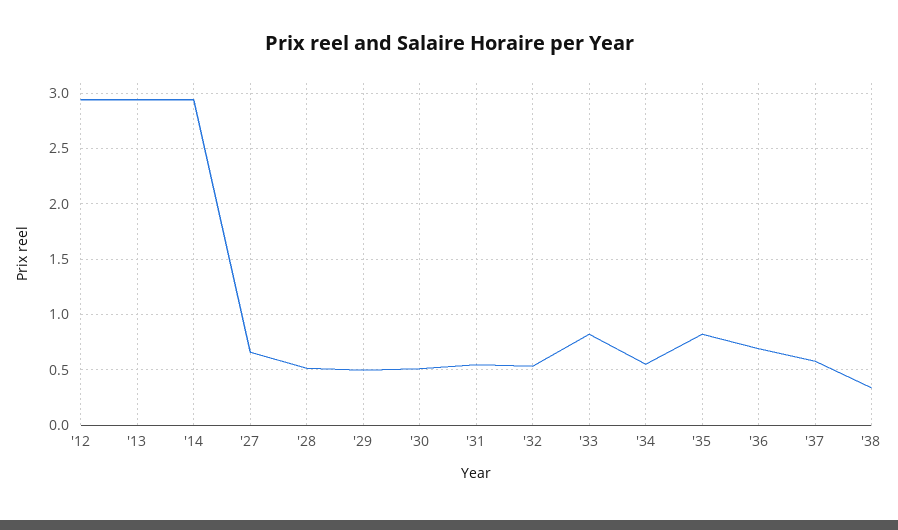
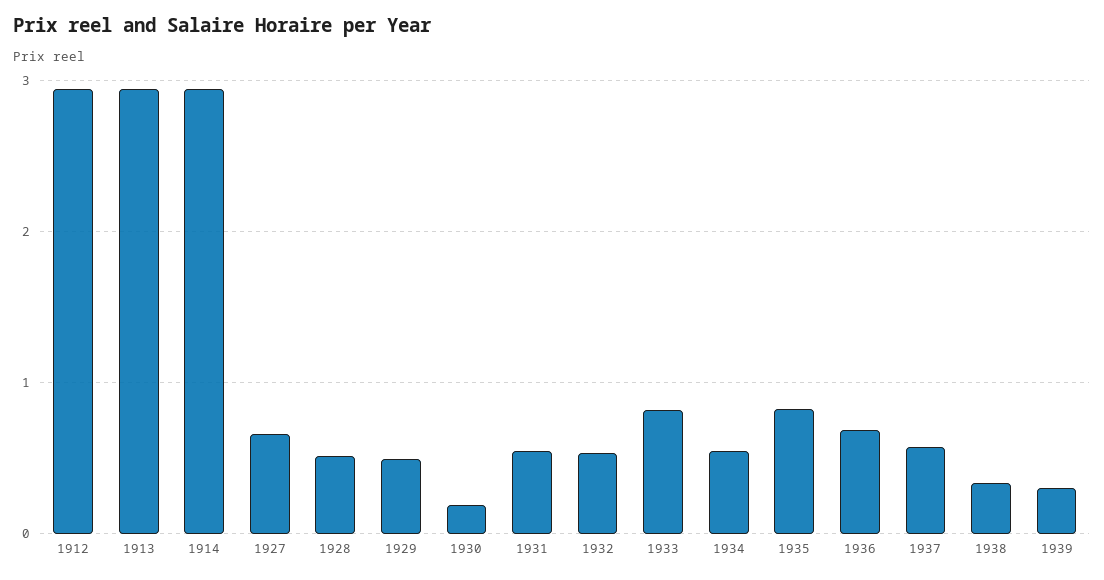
'30: 0.5 -> 0.2
1939: none -> 0.3

